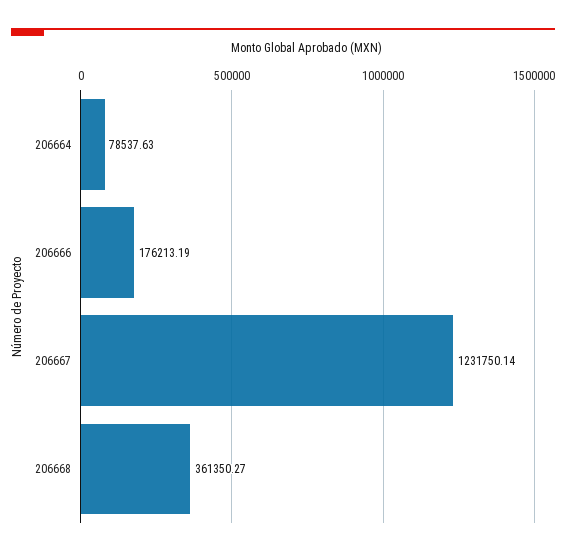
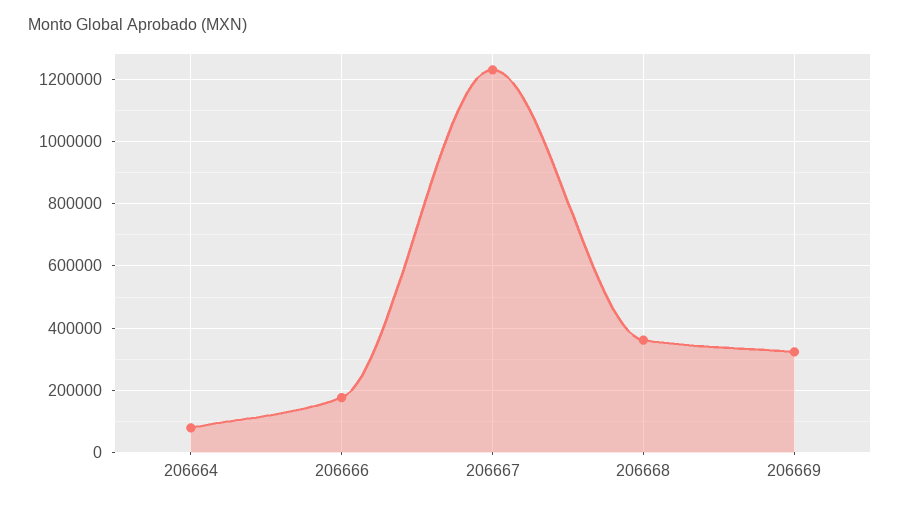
206669: none -> 320000

